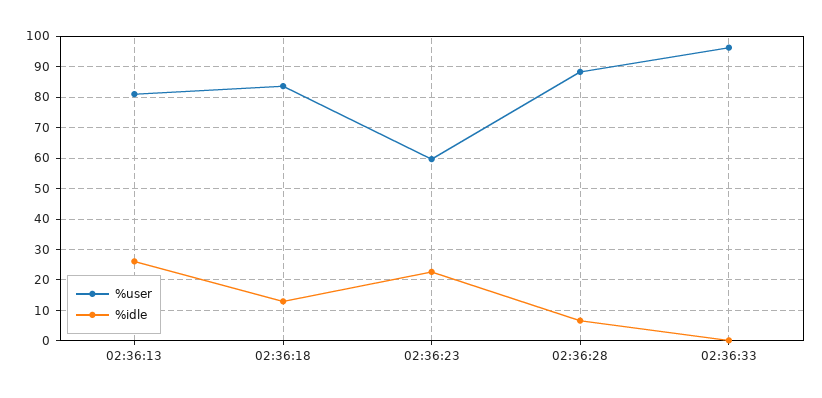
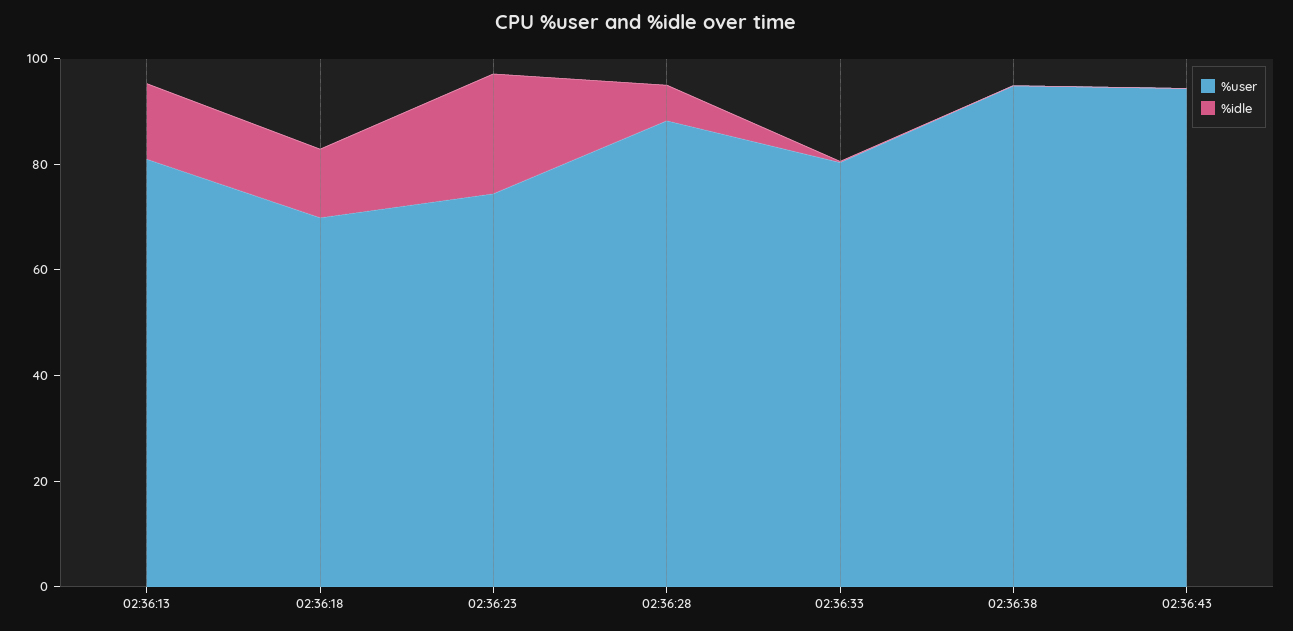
%idle, 02:36:13: 26 -> 15
%user, 02:36:18: 84 -> 70
%user, 02:36:23: 60 -> 75
%user, 02:36:33: 96 -> 80
%user, 02:36:38: none -> 95
%idle, 02:36:38: none -> 0
%user, 02:36:43: none -> 95
%idle, 02:36:43: none -> 0

